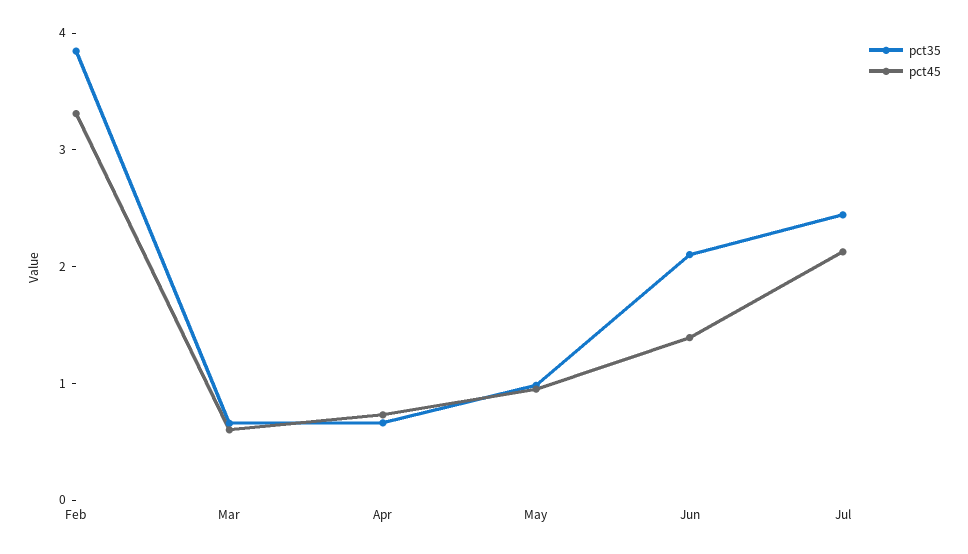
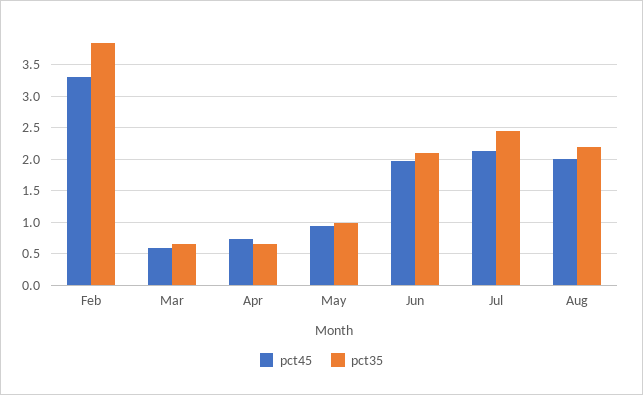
pct45, Jun: 1.4 -> 2
pct45, Aug: none -> 2
pct35, Aug: none -> 2.2

